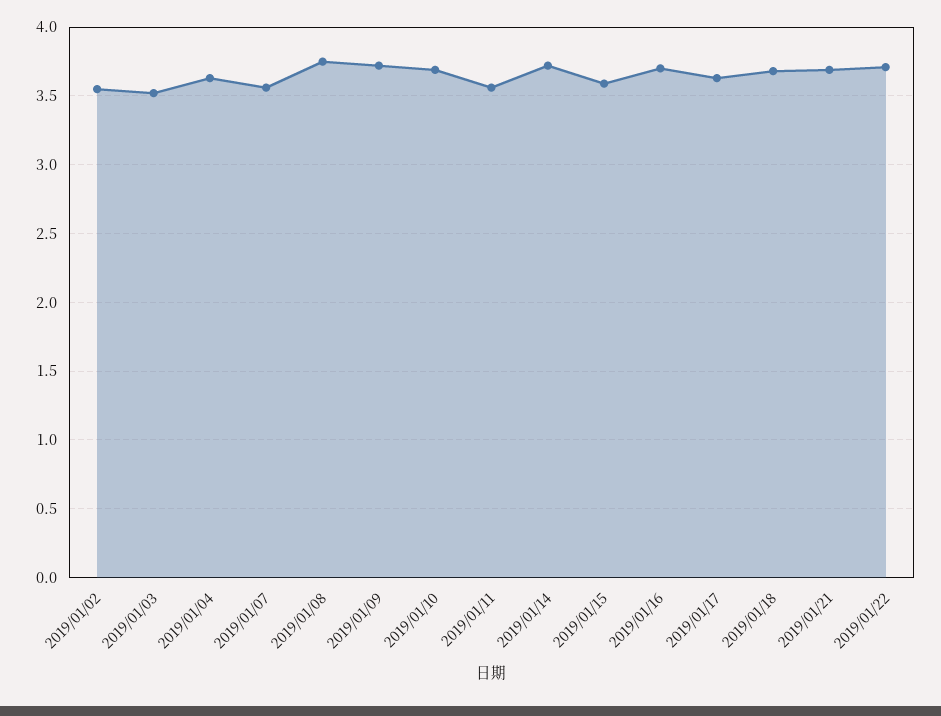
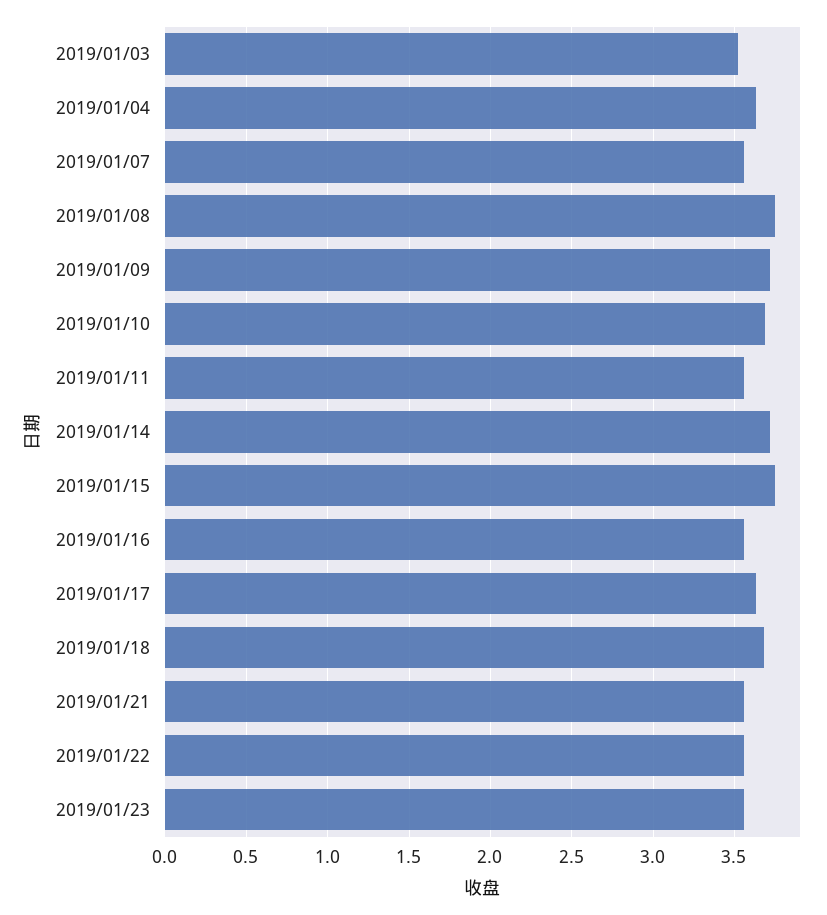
2019/01/02: 3.55 -> none
2019/01/15: 3.6 -> 3.75
2019/01/16: 3.7 -> 3.55
2019/01/21: 3.7 -> 3.55
2019/01/22: 3.7 -> 3.55
2019/01/23: none -> 3.55

